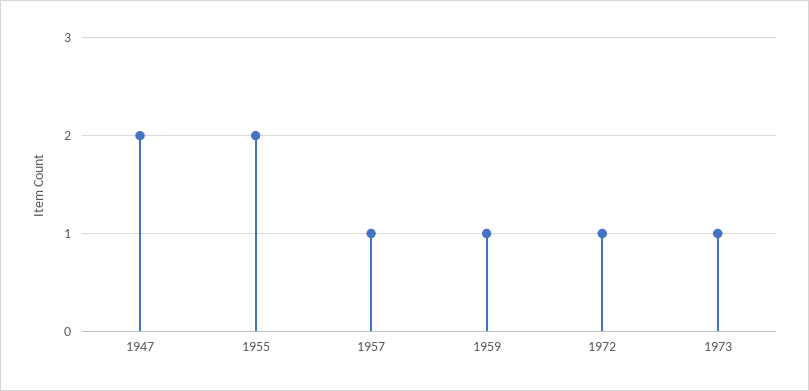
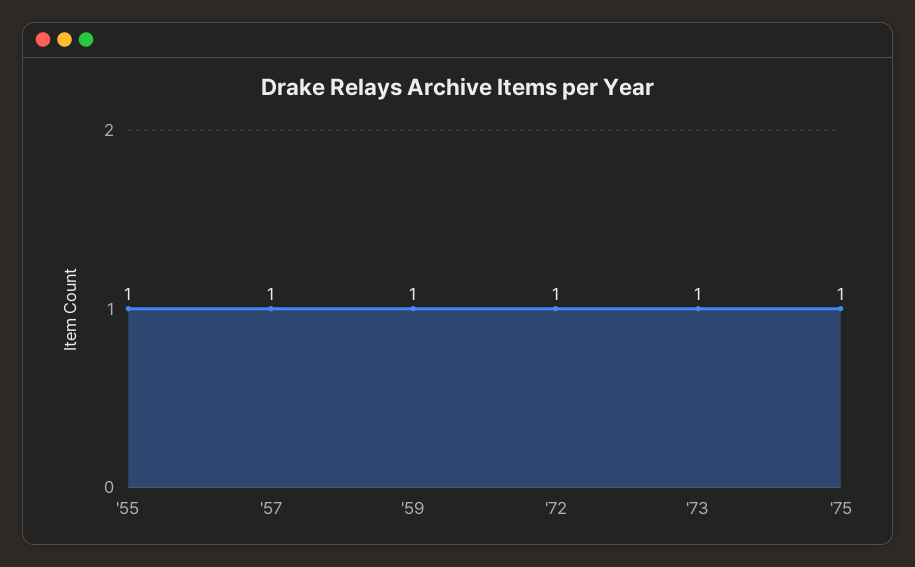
1947: 2 -> none
1955: 2 -> 1
'75: none -> 1

